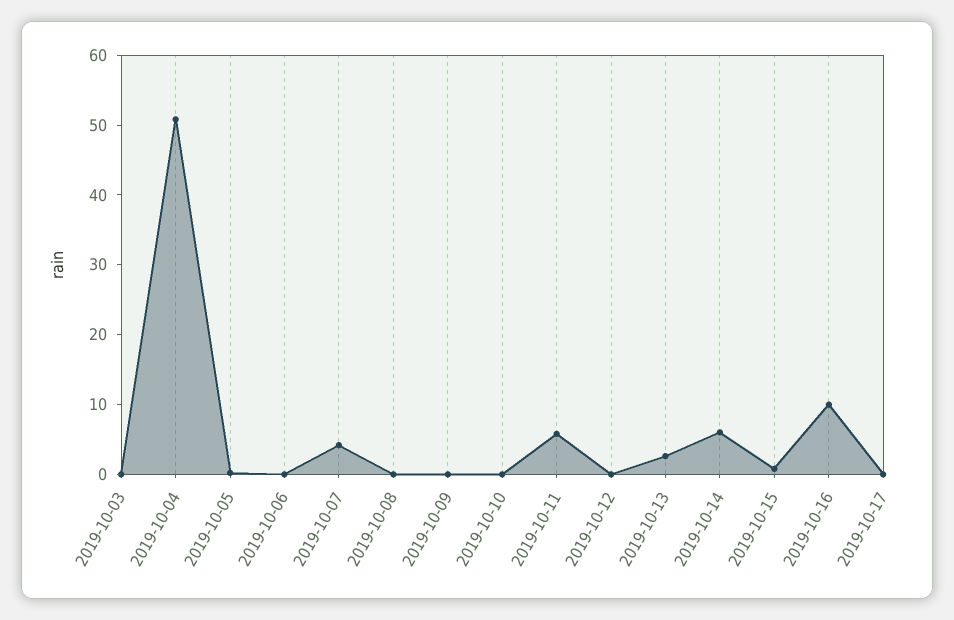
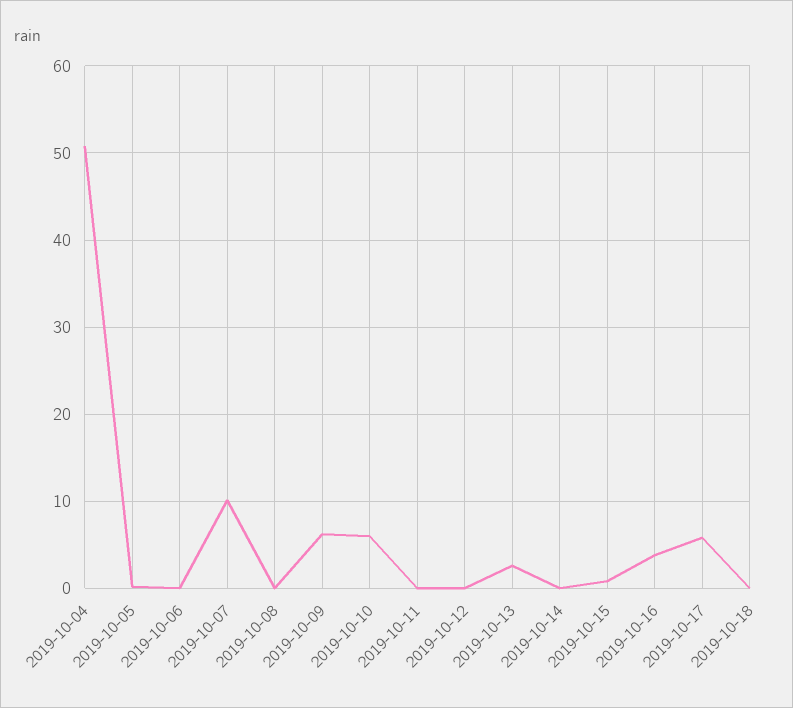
2019-10-03: 0 -> none
2019-10-07: 4 -> 10
2019-10-09: 0 -> 6
2019-10-10: 0 -> 6
2019-10-11: 6 -> 0
2019-10-14: 6 -> 0
2019-10-16: 10 -> 4
2019-10-17: 0 -> 6
2019-10-18: none -> 0

